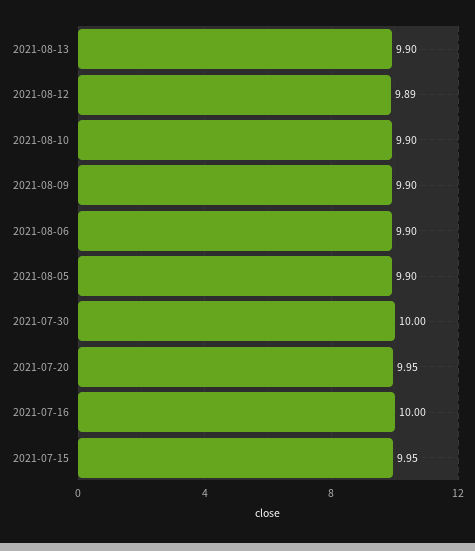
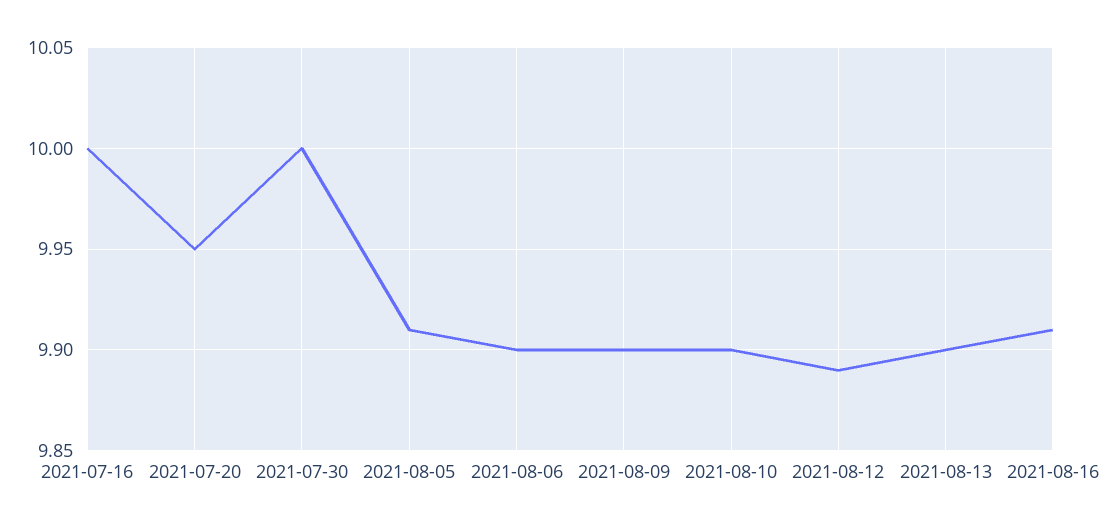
2021-08-05: 9.9 -> 9.91
2021-07-15: 9.95 -> none
2021-08-16: none -> 9.91

